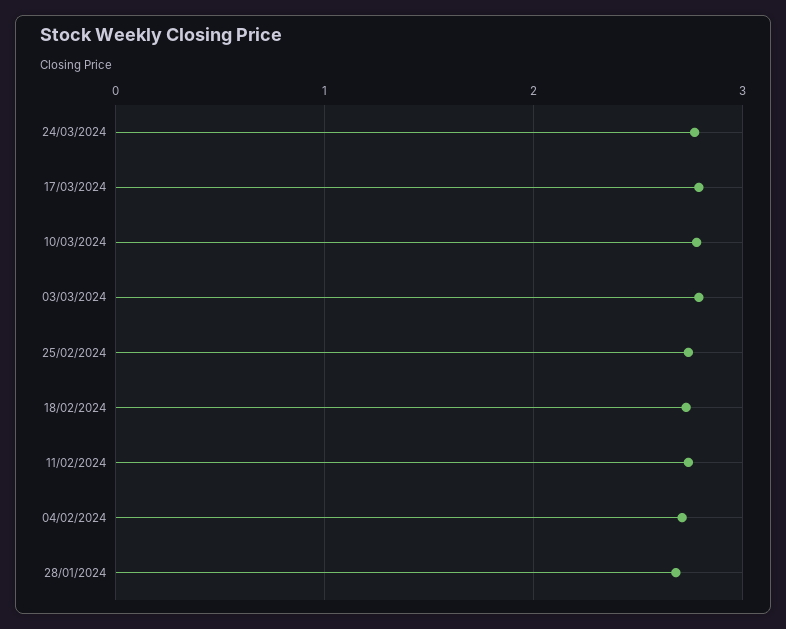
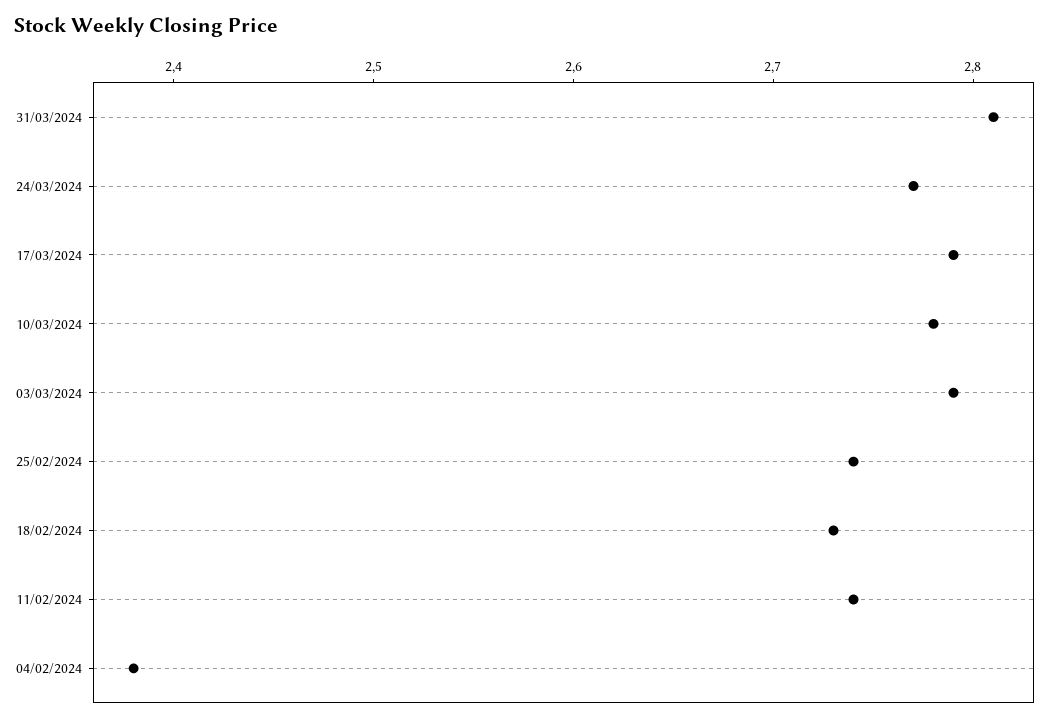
04/02/2024: 2.7 -> 2.38
28/01/2024: 2.7 -> none
31/03/2024: none -> 2.81

